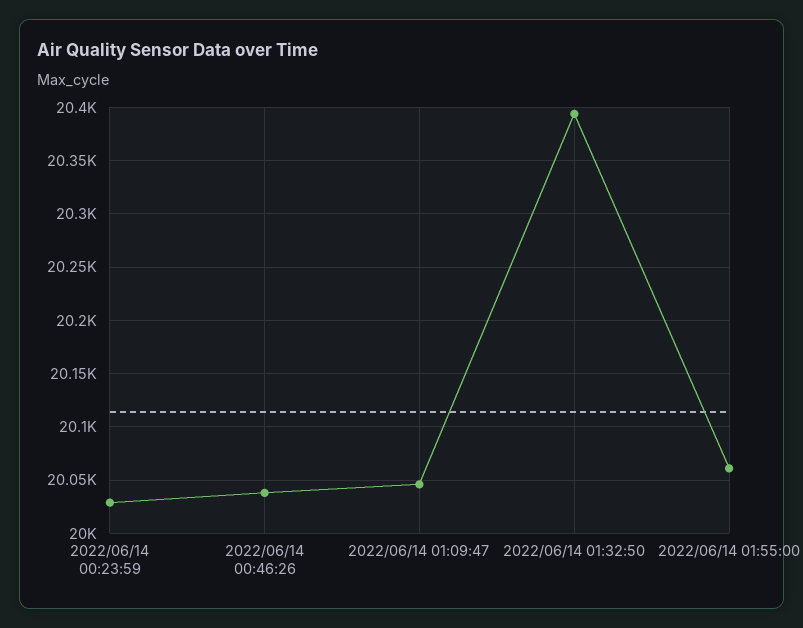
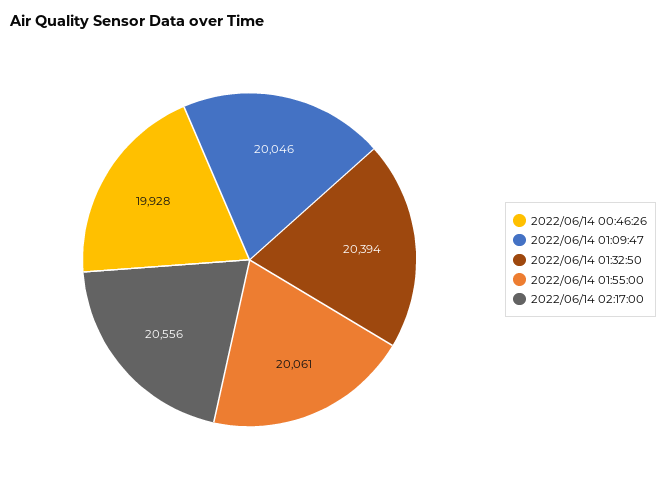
2022/06/14 00:23:59: 20030 -> none
2022/06/14 00:46:26: 20040 -> 19928
2022/06/14 02:17:00: none -> 20556

